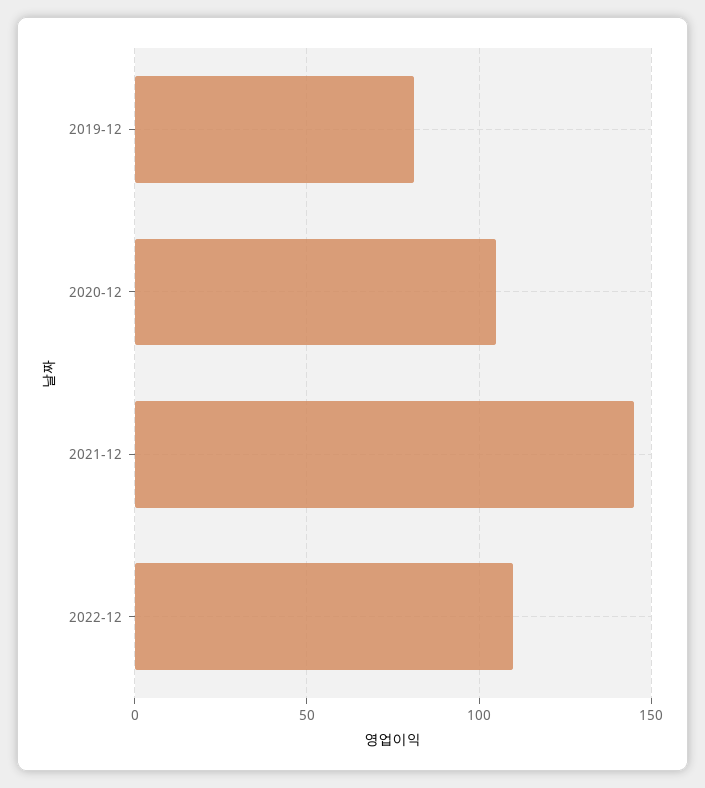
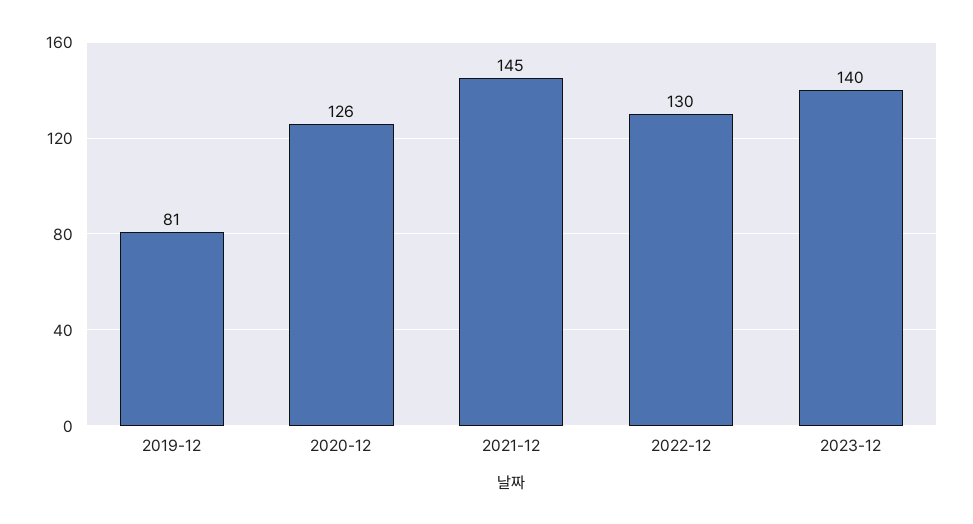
2020-12: 105 -> 126
2022-12: 110 -> 130
2023-12: none -> 140

